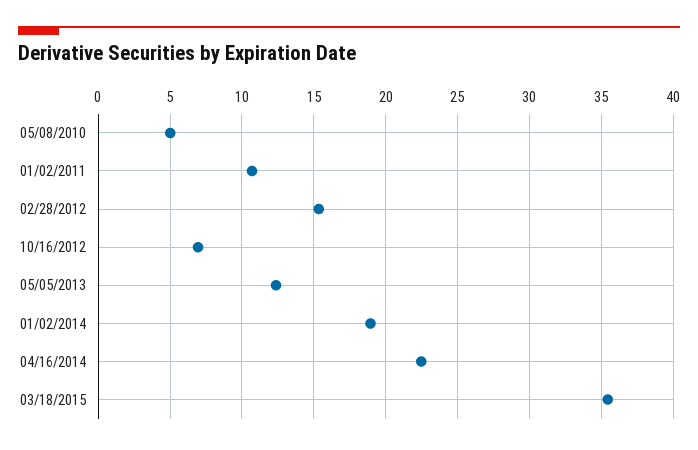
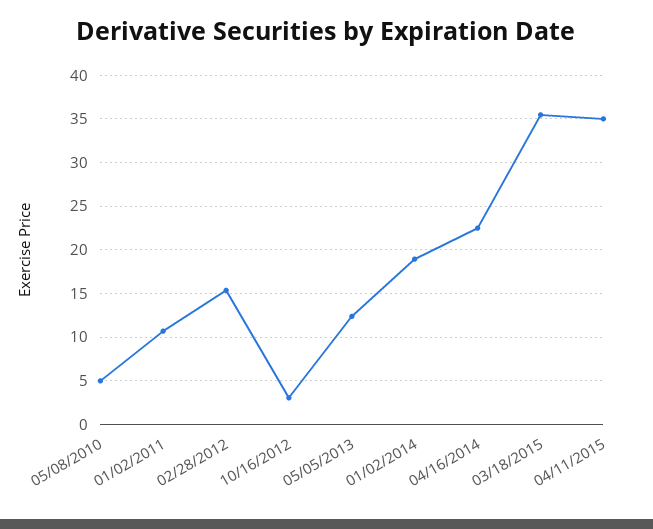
10/16/2012: 7 -> 3
04/11/2015: none -> 35

